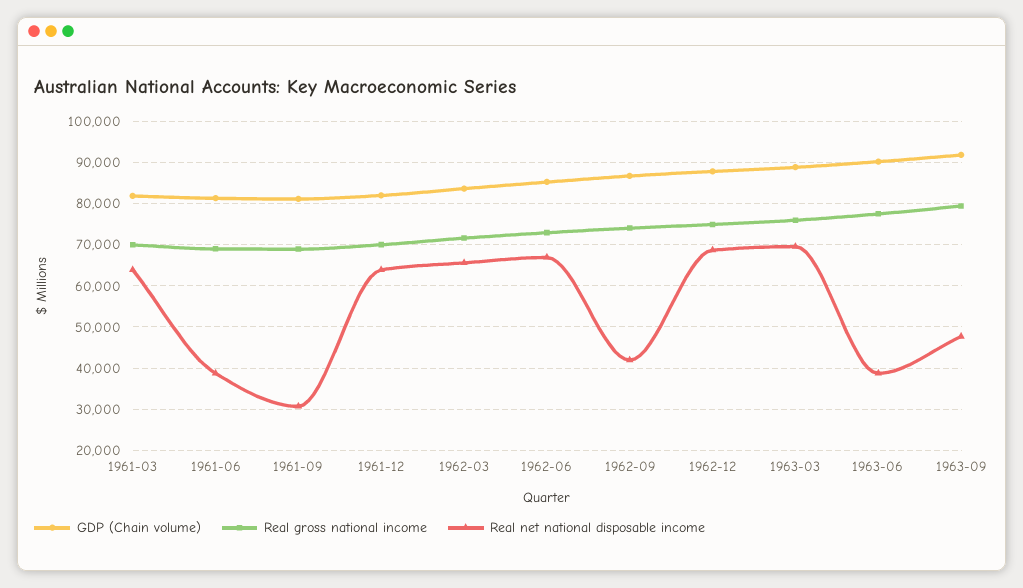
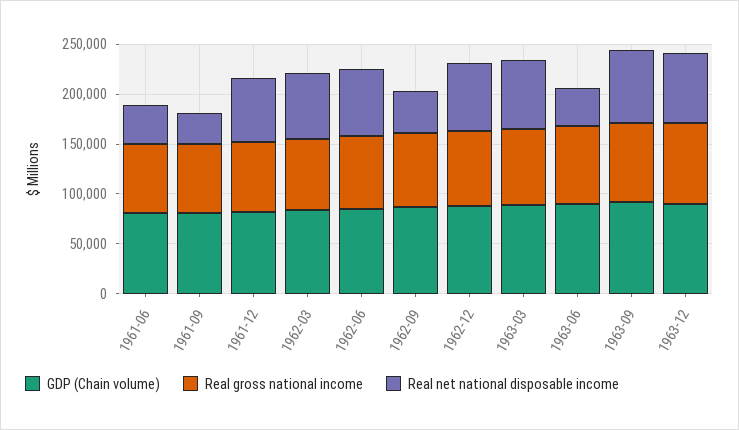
GDP (Chain volume), 1961-03: 82000 -> none
Real gross national income, 1961-03: 70000 -> none
Real net national disposable income, 1961-03: 64000 -> none
Real net national disposable income, 1963-09: 48000 -> 70000
GDP (Chain volume), 1963-12: none -> 90000
Real gross national income, 1963-12: none -> 80000
Real net national disposable income, 1963-12: none -> 70000

